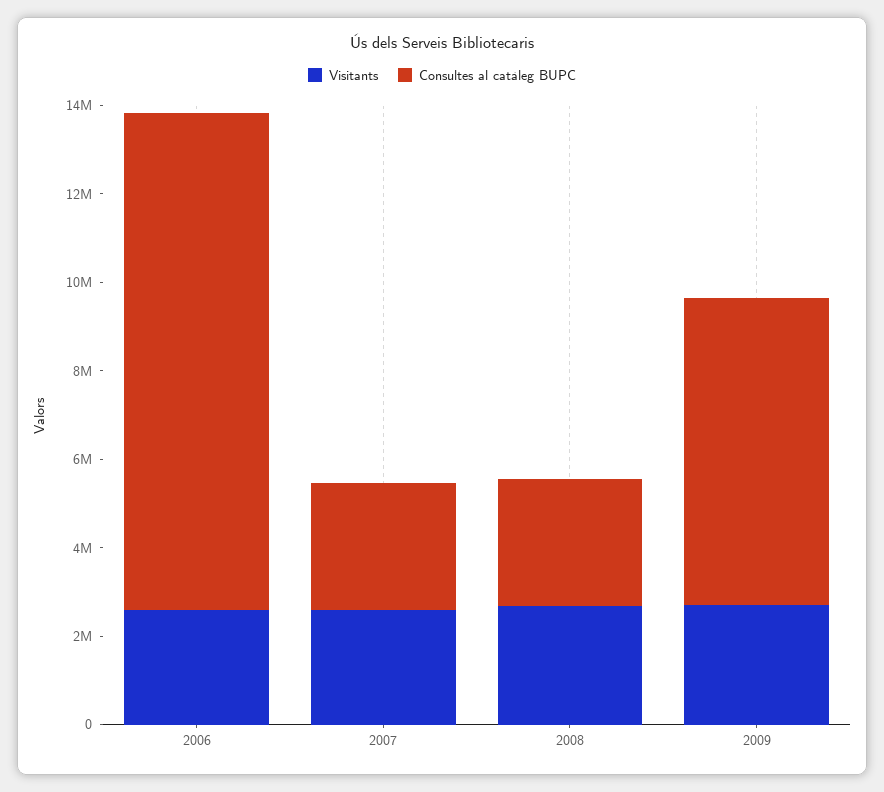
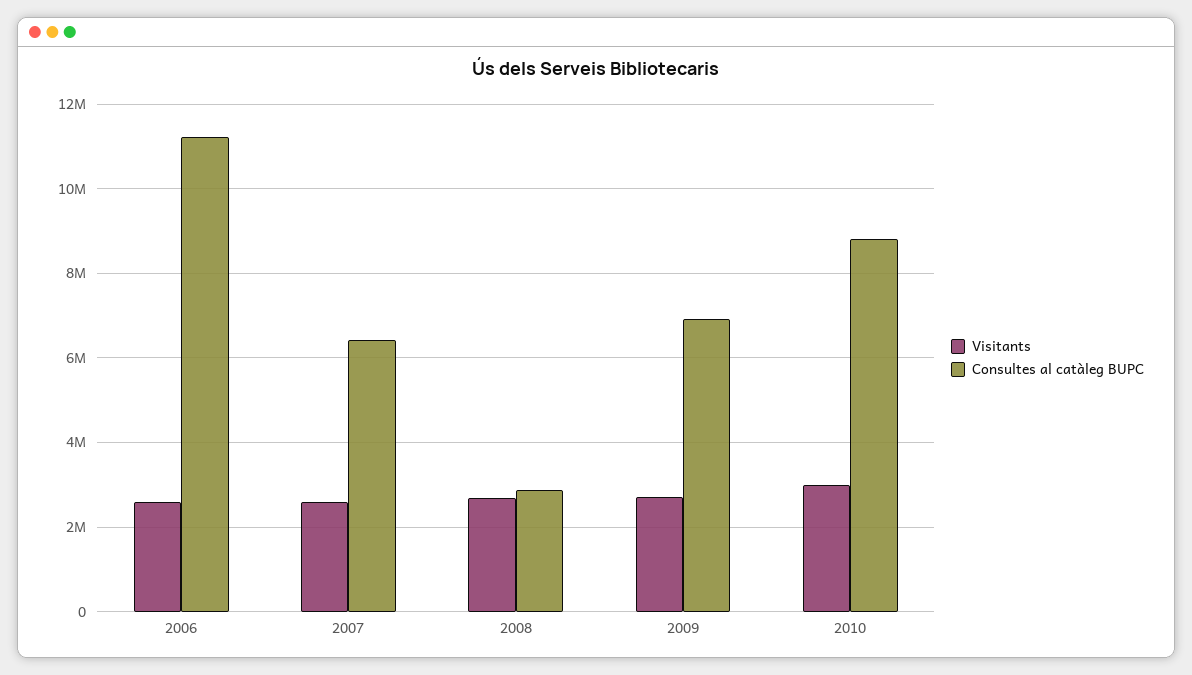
Consultes al catàleg BUPC, 2007: 3000000 -> 6400000
Visitants, 2010: none -> 3000000
Consultes al catàleg BUPC, 2010: none -> 8800000

